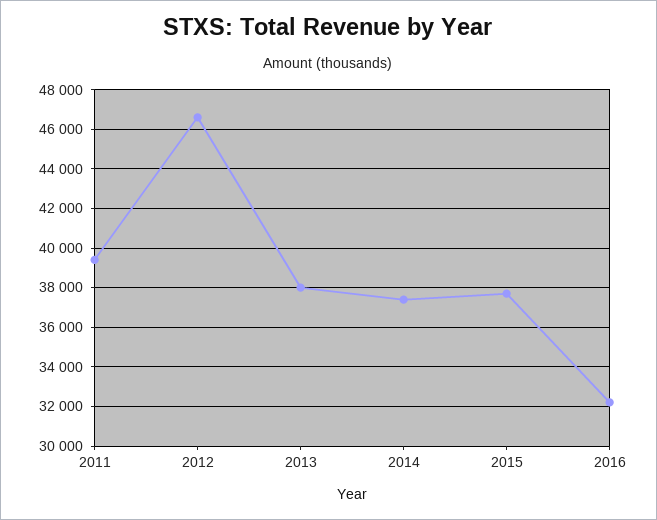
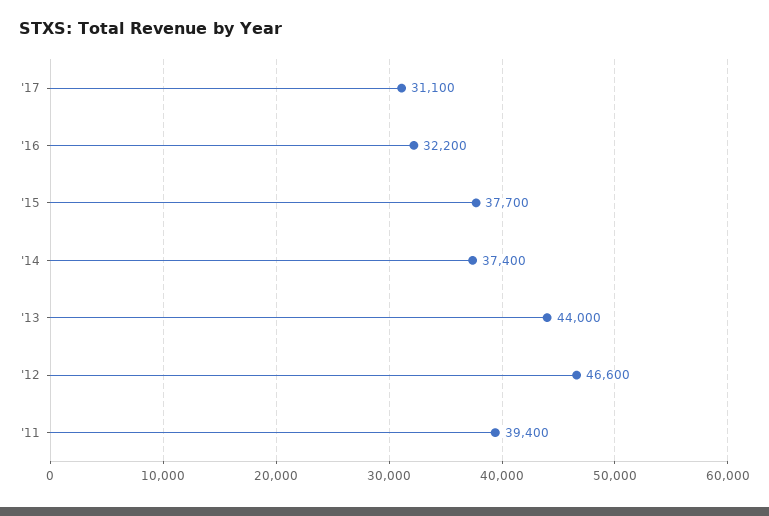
2013: 38000 -> 44000
'17: none -> 31100

